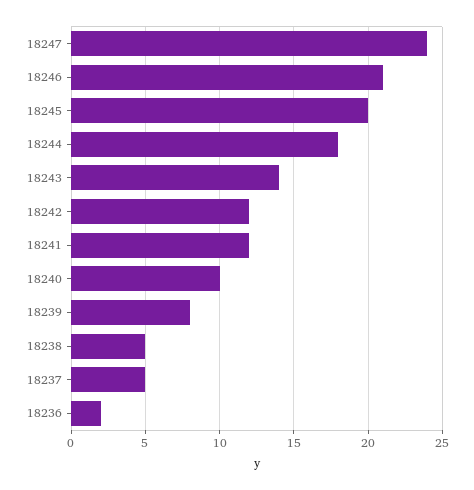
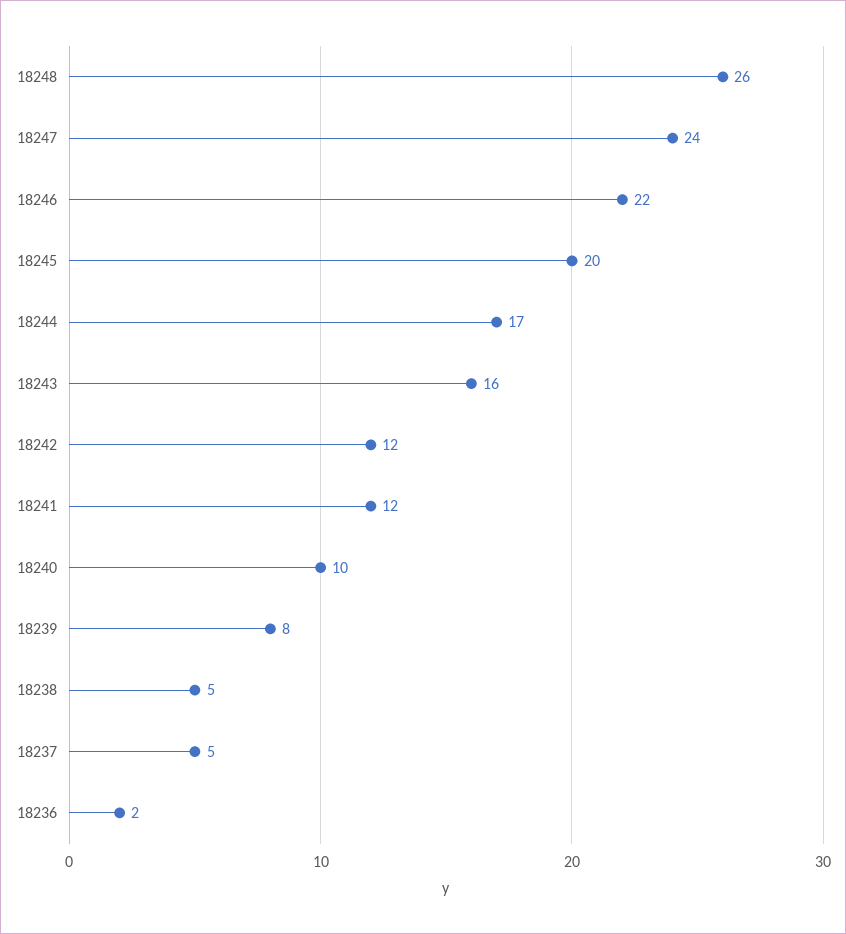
18246: 21 -> 22
18244: 18 -> 17
18243: 14 -> 16
18248: none -> 26

